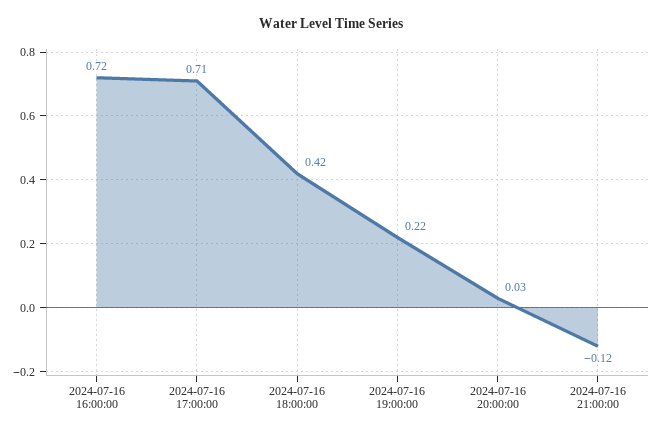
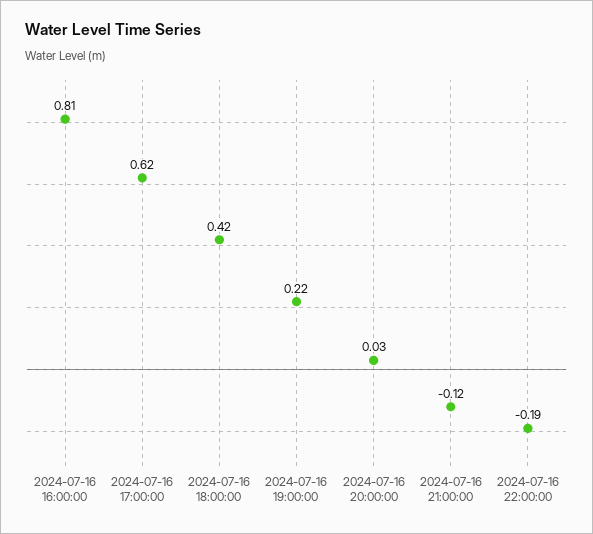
2024-07-16 16:00:00: 0.72 -> 0.81
2024-07-16 17:00:00: 0.71 -> 0.62
2024-07-16 22:00:00: none -> -0.19

